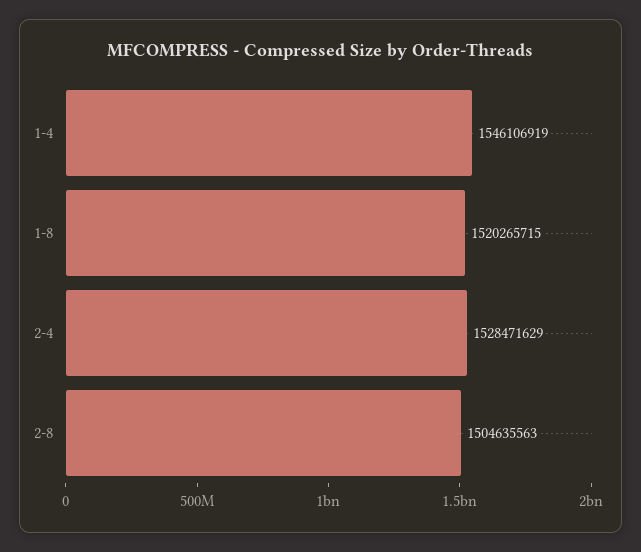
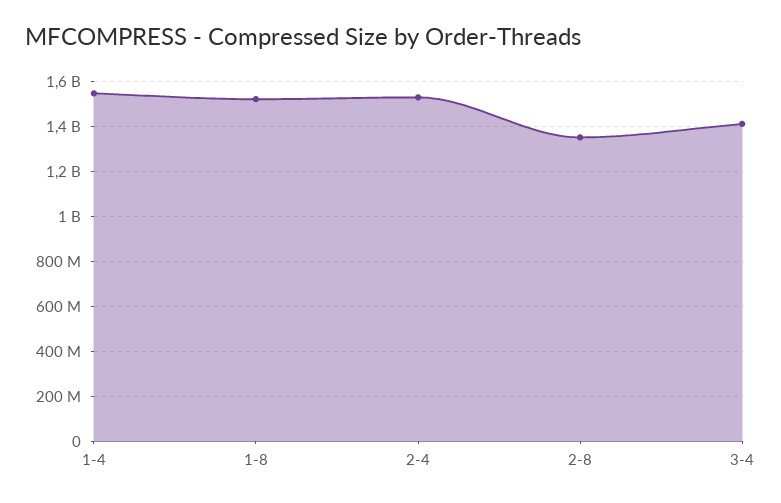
2-8: 1504635563 -> 1350000000
3-4: none -> 1400000000

